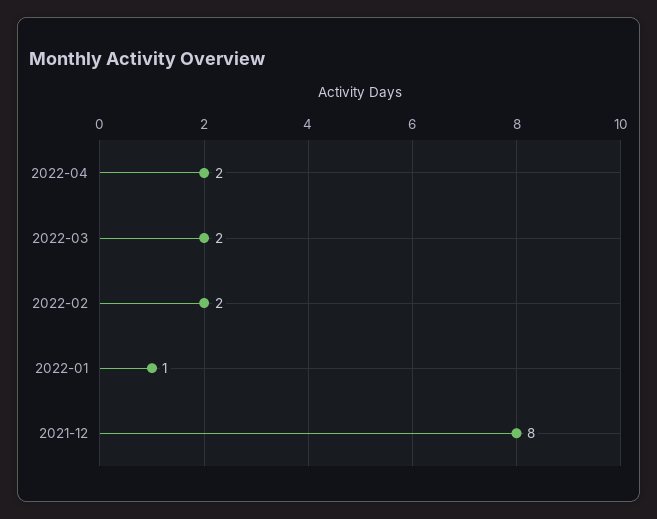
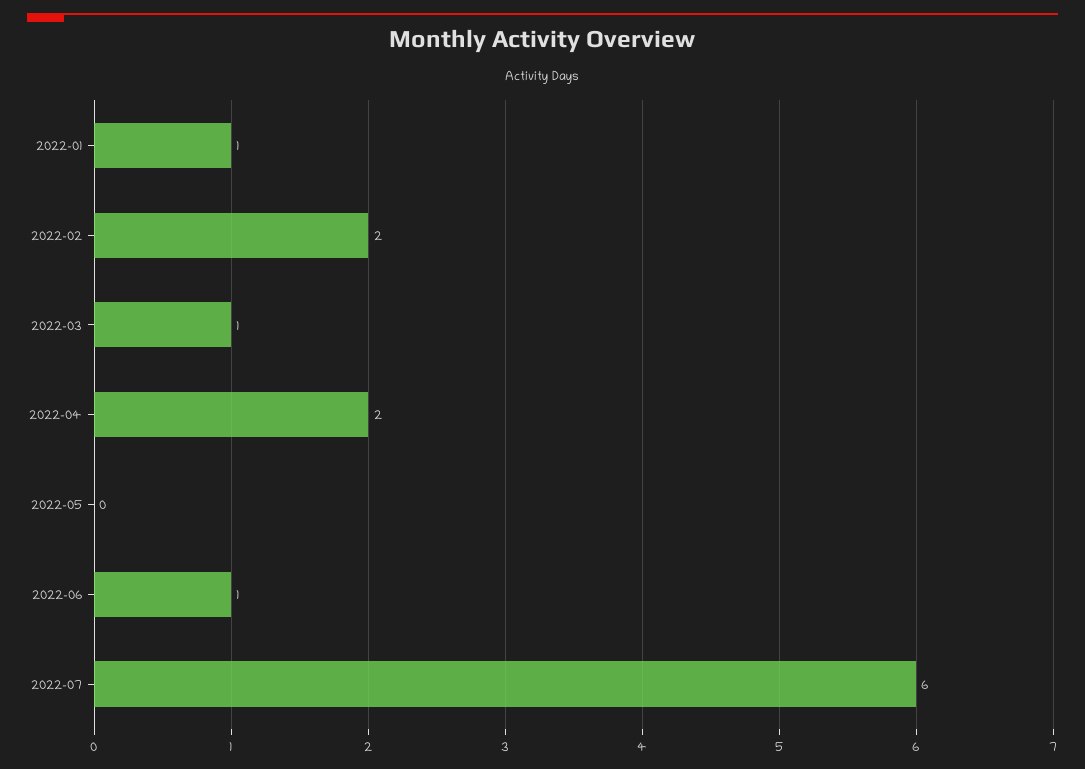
2022-03: 2 -> 1
2021-12: 8 -> none
2022-05: none -> 0
2022-06: none -> 1
2022-07: none -> 6

